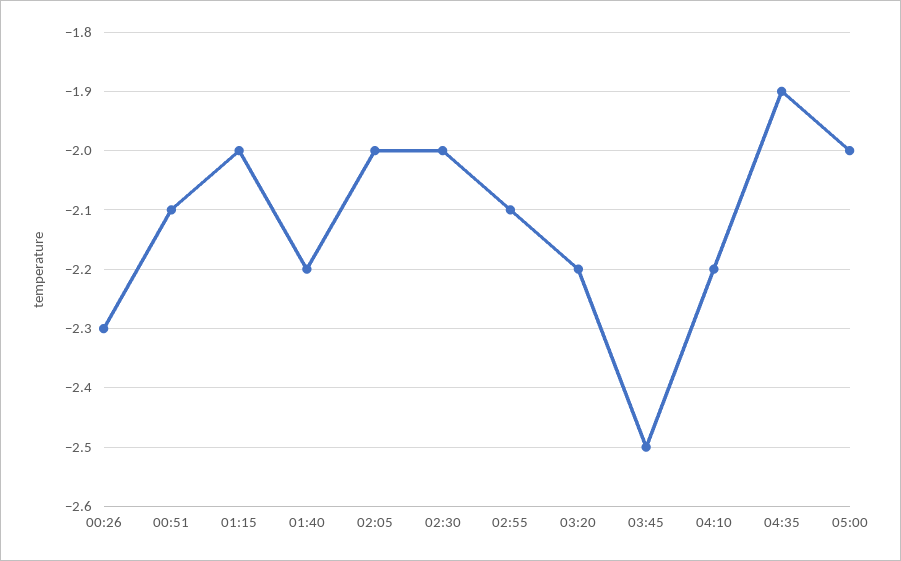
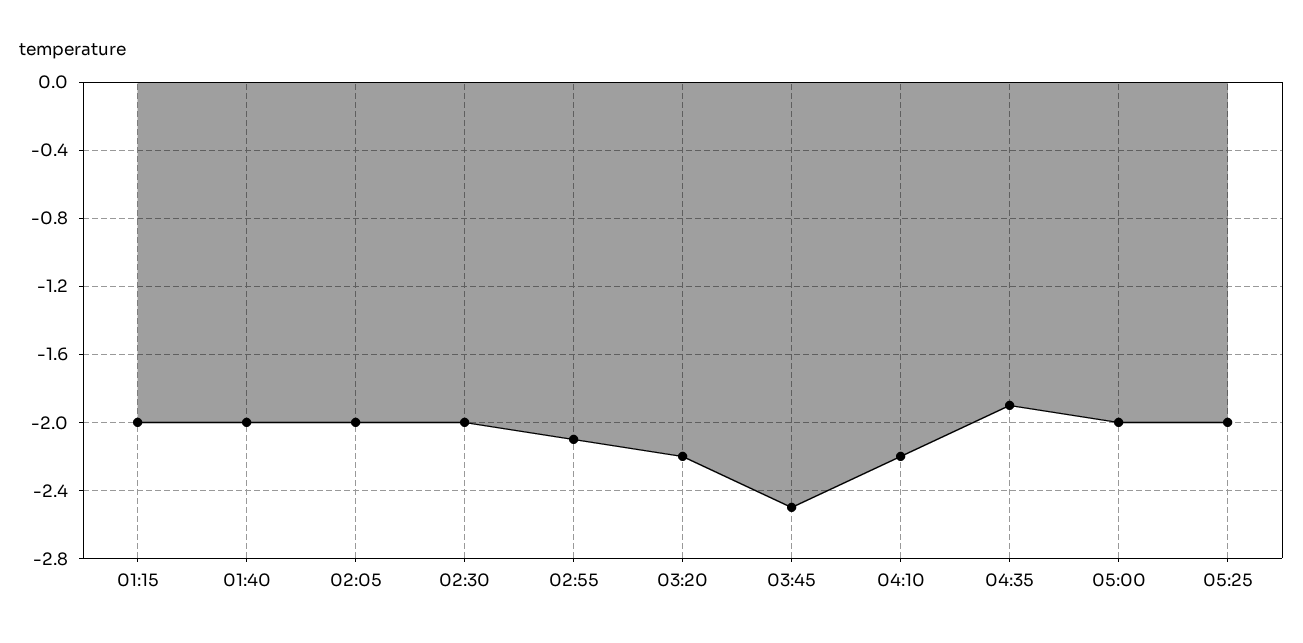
00:26: -2.3 -> none
00:51: -2.1 -> none
01:40: -2.2 -> -2
05:25: none -> -2

